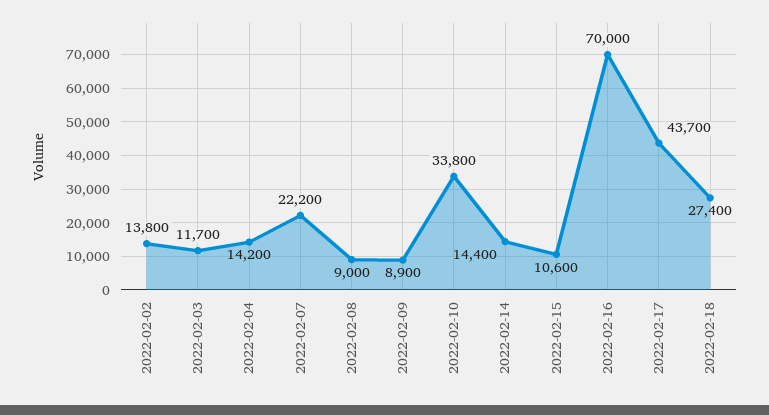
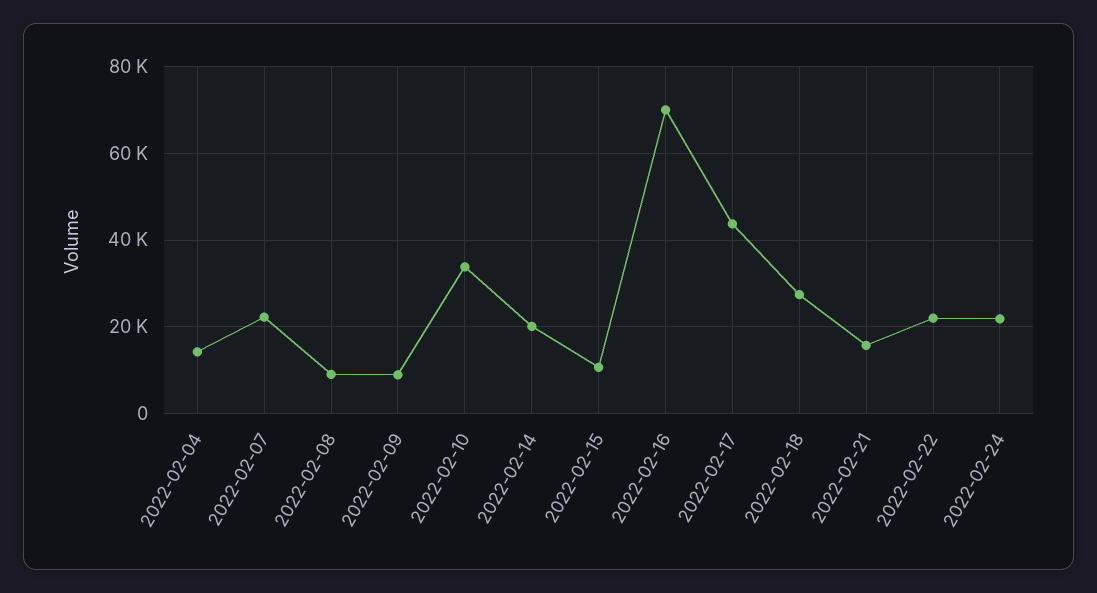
2022-02-02: 13800 -> none
2022-02-03: 11700 -> none
2022-02-14: 14400 -> 20000
2022-02-21: none -> 16000
2022-02-22: none -> 22000
2022-02-24: none -> 22000

